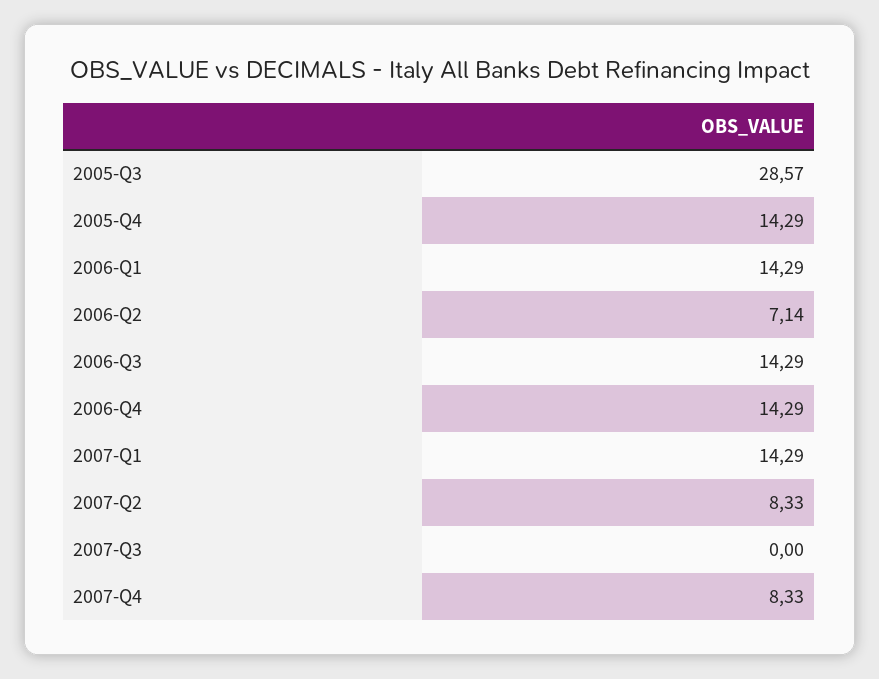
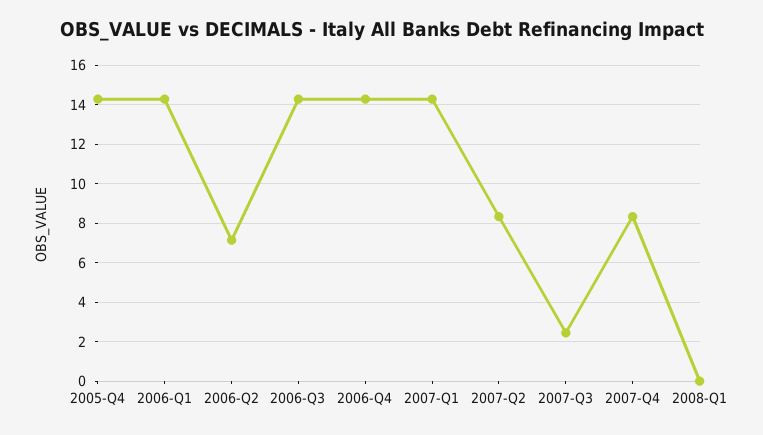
2005-Q3: 28.57 -> none
2007-Q3: 0 -> 2.5
2008-Q1: none -> 0

